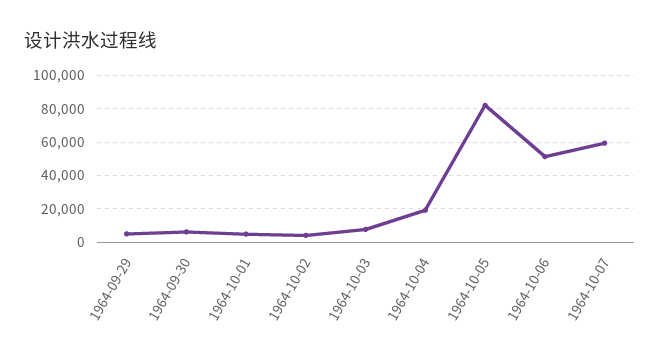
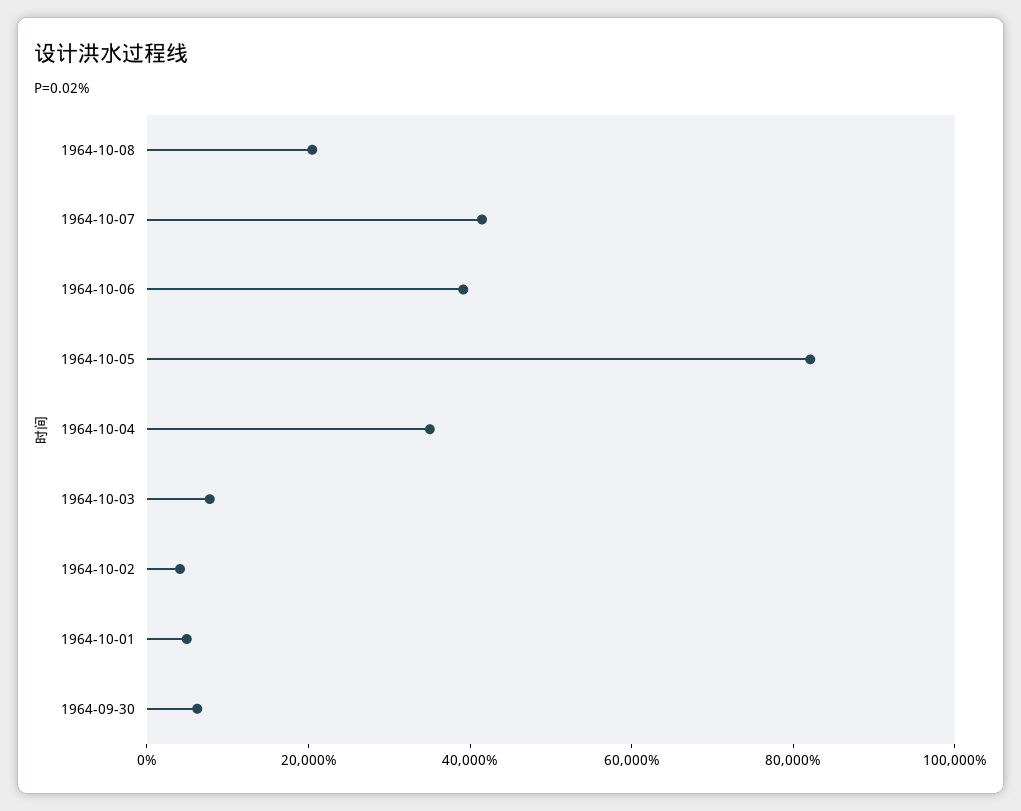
1964-09-29: 5000 -> none
1964-10-04: 20000 -> 35000
1964-10-06: 50000 -> 40000
1964-10-07: 60000 -> 40000
1964-10-08: none -> 20000

